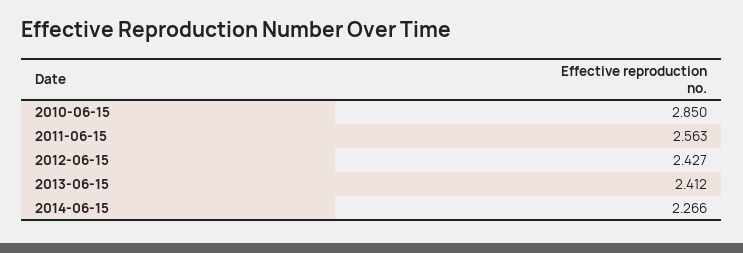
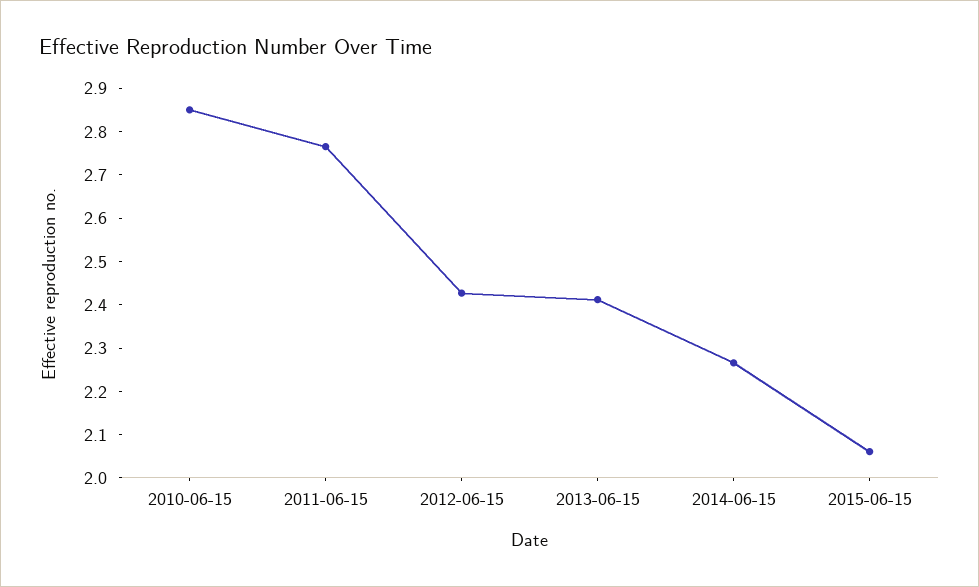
2011-06-15: 2.563 -> 2.76
2015-06-15: none -> 2.06

